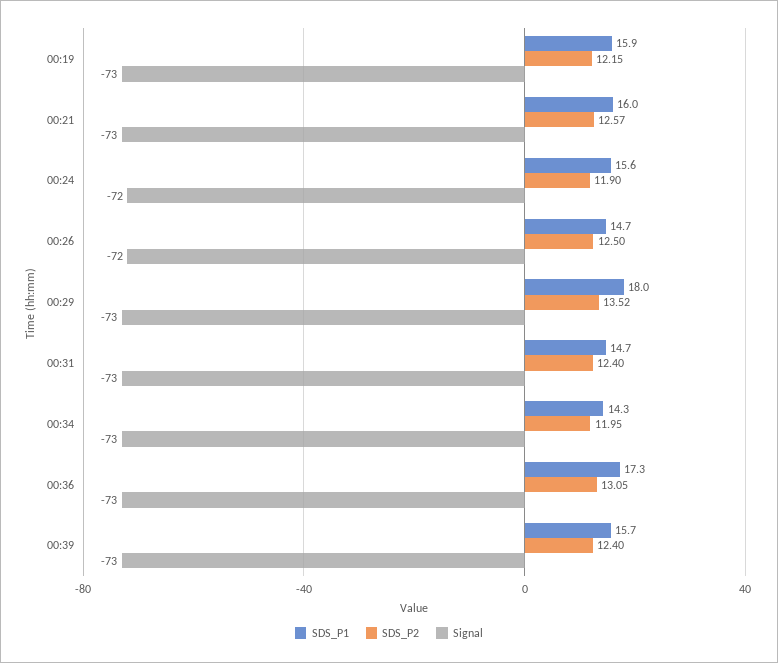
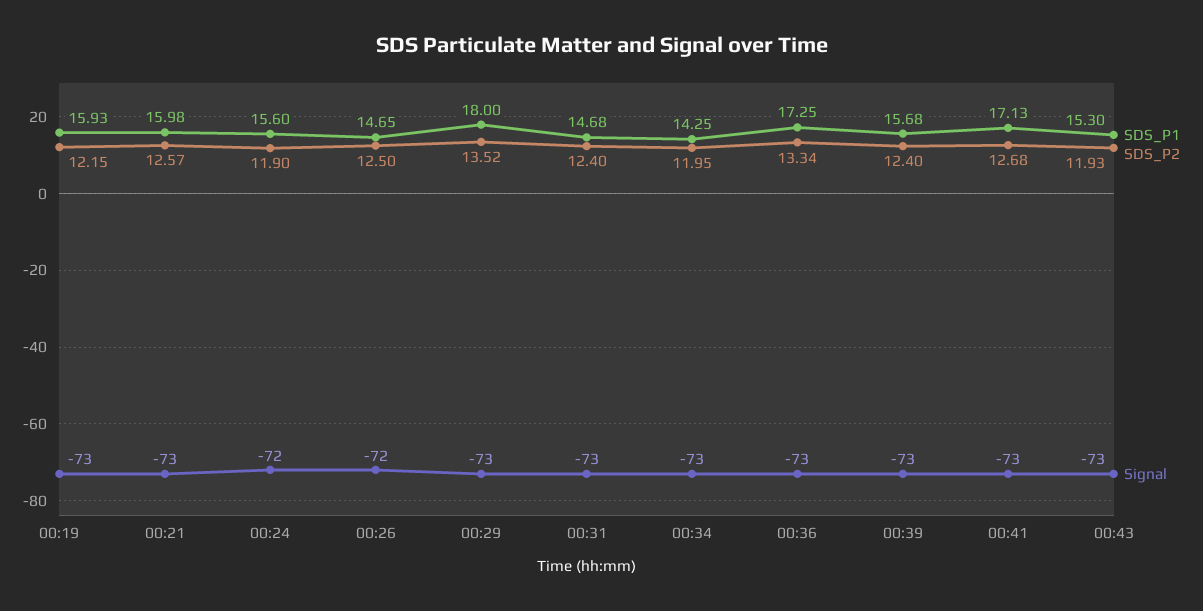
SDS_P2, 00:36: 13.05 -> 13.34
SDS_P1, 00:41: none -> 17.13
SDS_P2, 00:41: none -> 12.68
Signal, 00:41: none -> -73
SDS_P1, 00:43: none -> 15.3
SDS_P2, 00:43: none -> 11.93
Signal, 00:43: none -> -73

